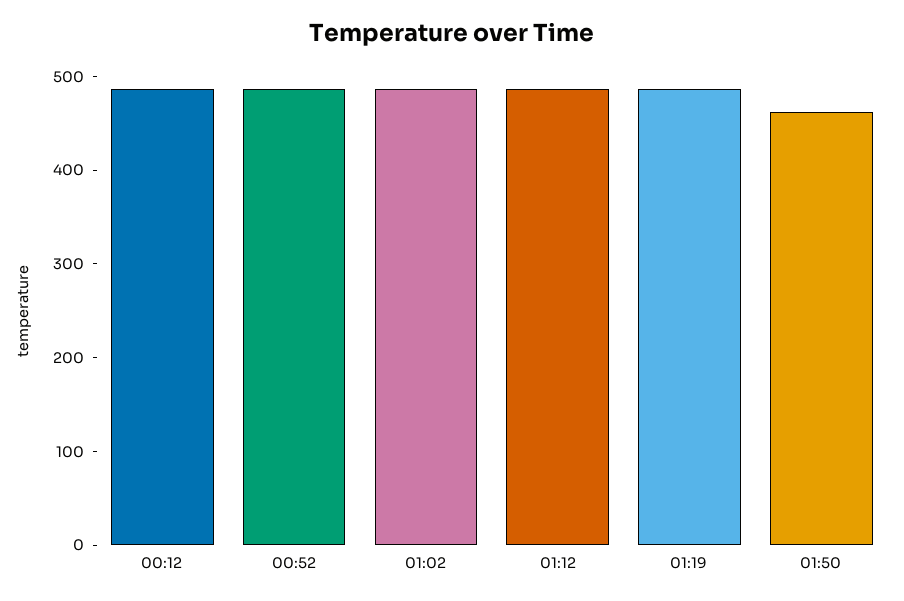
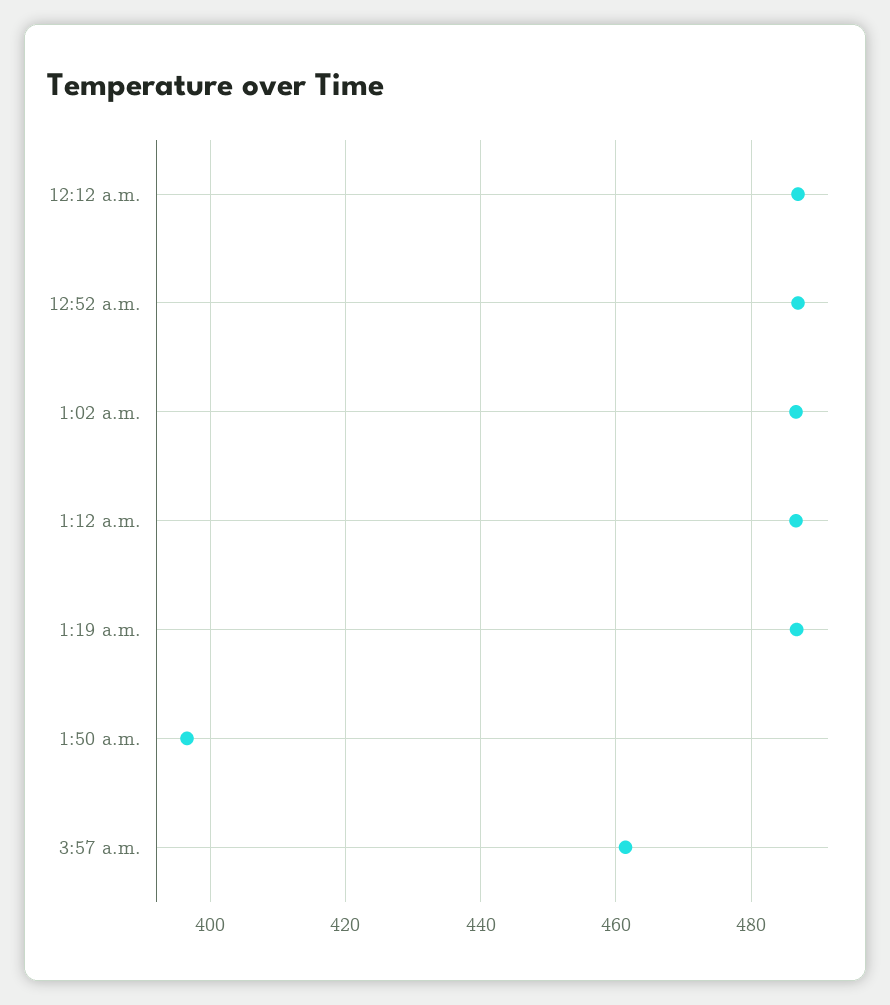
01:50: 460 -> 396
3:57 a.m.: none -> 462

